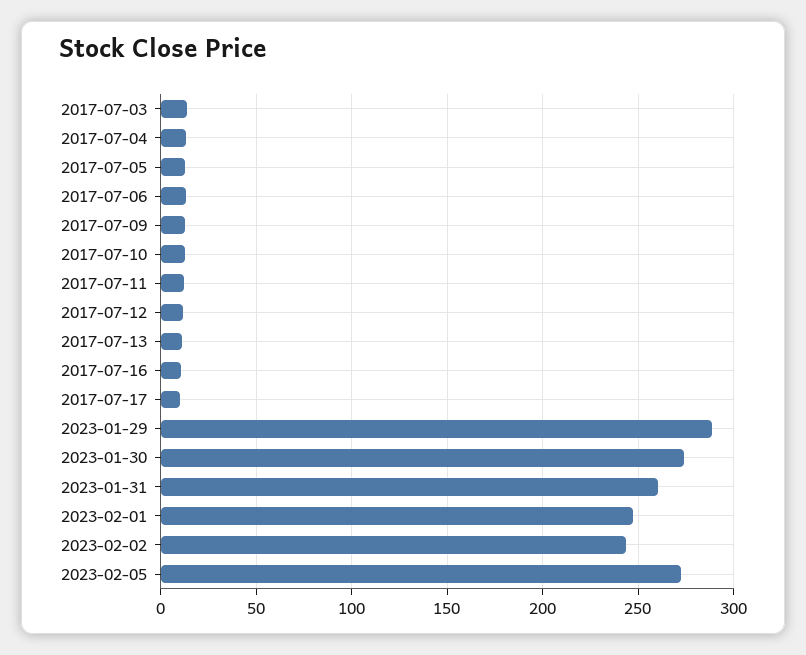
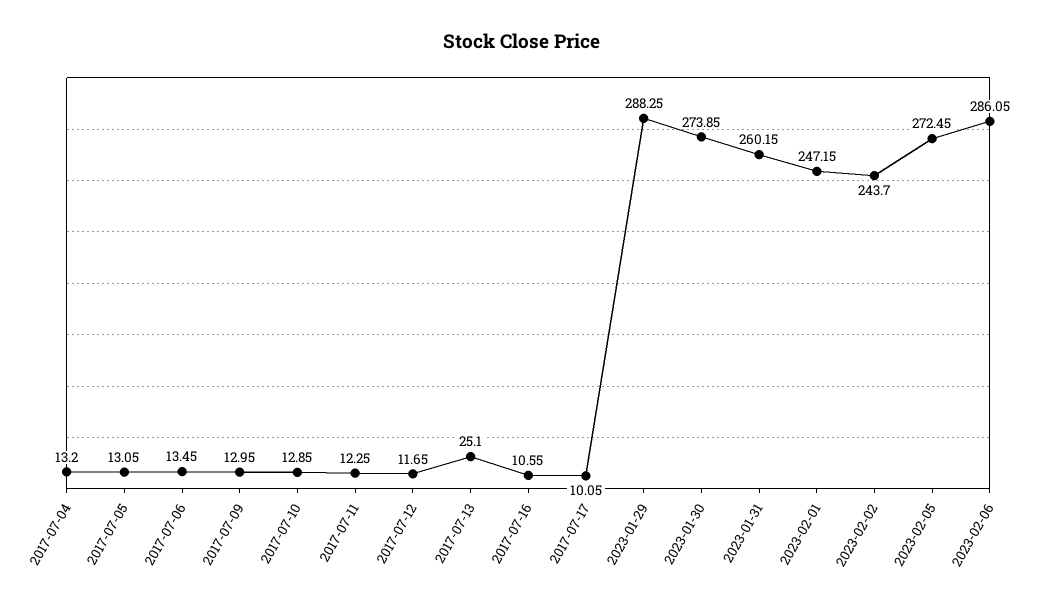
2017-07-03: 15 -> none
2017-07-13: 10 -> 25.1
2023-02-06: none -> 286.05

